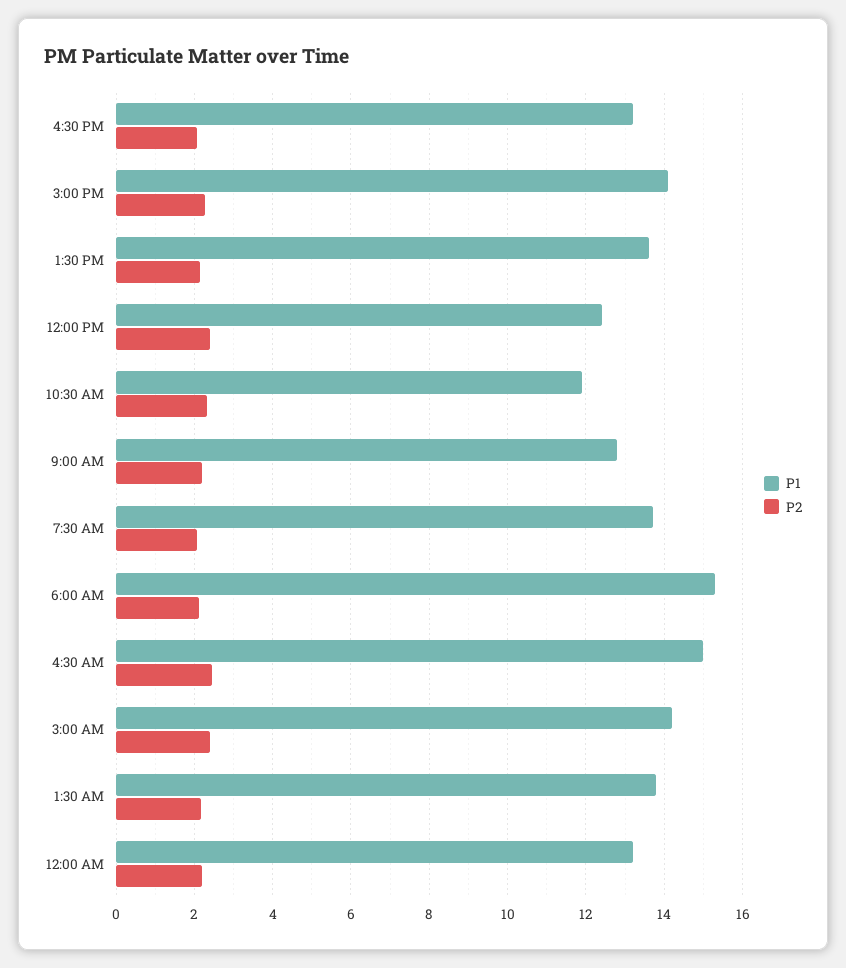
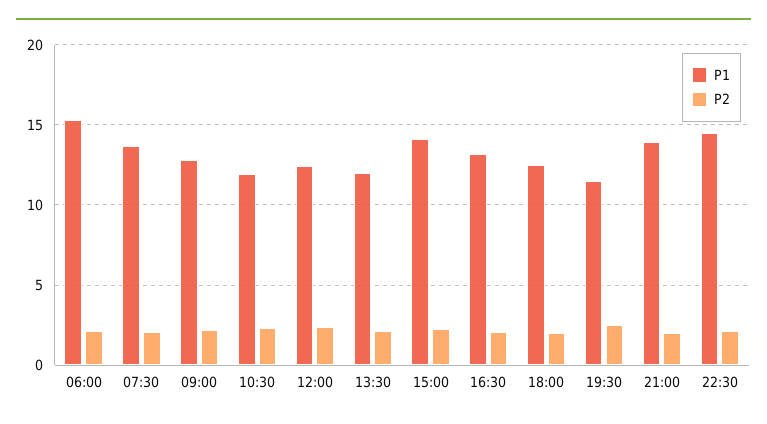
P1, 1:30 PM: 13.6 -> 12
P1, 4:30 AM: 15 -> none
P2, 4:30 AM: 2.4 -> none
P1, 3:00 AM: 14.2 -> none
P2, 3:00 AM: 2.4 -> none
P1, 1:30 AM: 13.8 -> none
P2, 1:30 AM: 2.2 -> none
P1, 12:00 AM: 13.2 -> none
P2, 12:00 AM: 2.2 -> none
P1, 18:00: none -> 12.5
P2, 18:00: none -> 2
P1, 19:30: none -> 11.5
P2, 19:30: none -> 2.5
P1, 21:00: none -> 14
P2, 21:00: none -> 2
P1, 22:30: none -> 14.5
P2, 22:30: none -> 2

